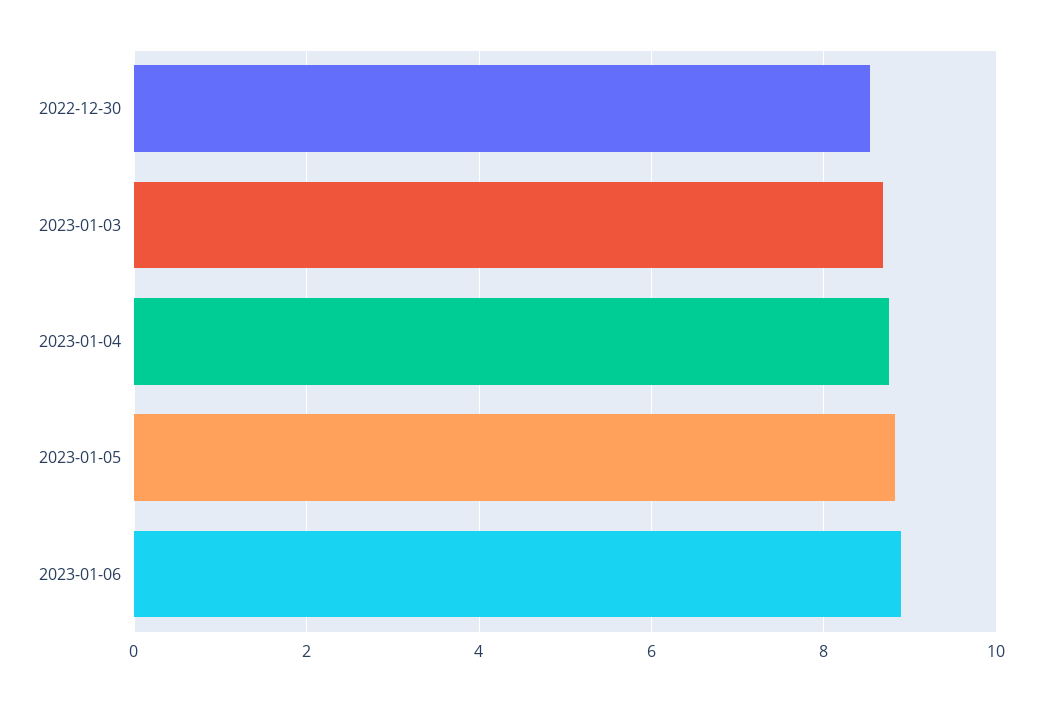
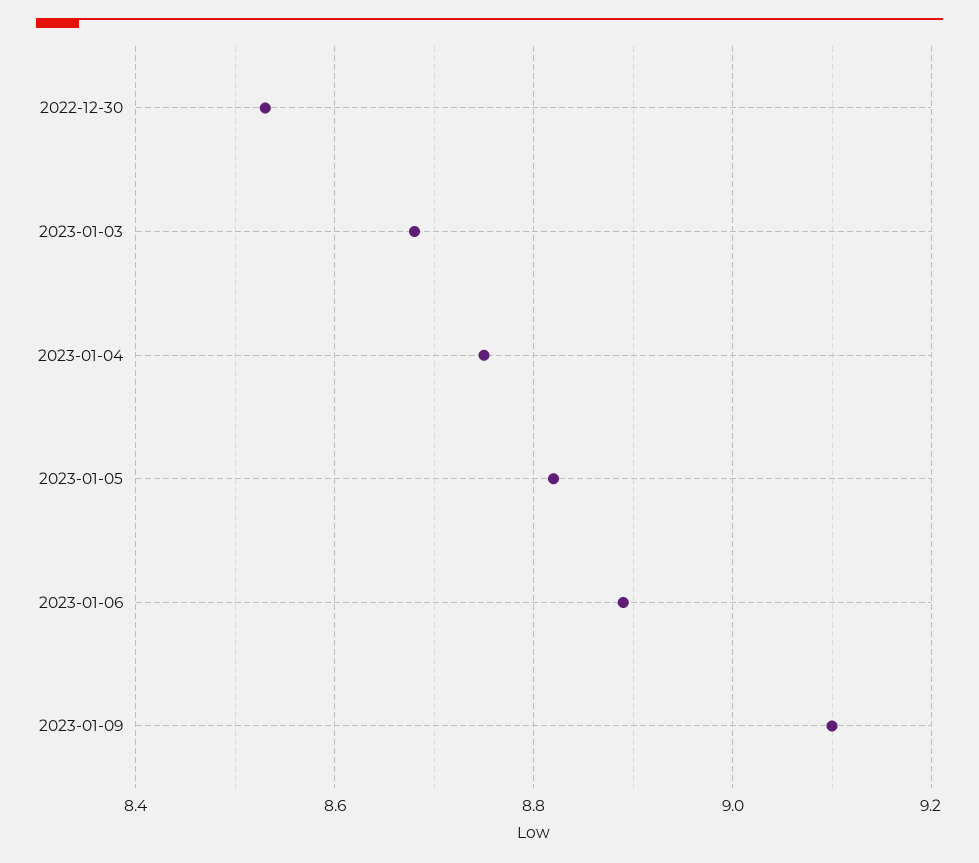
2023-01-09: none -> 9.1

